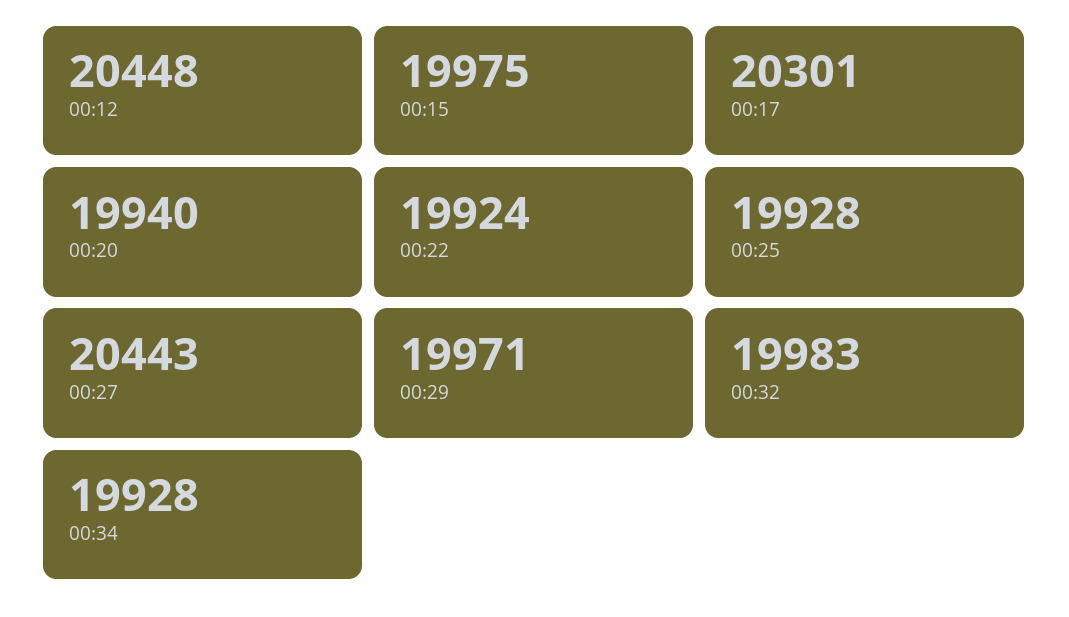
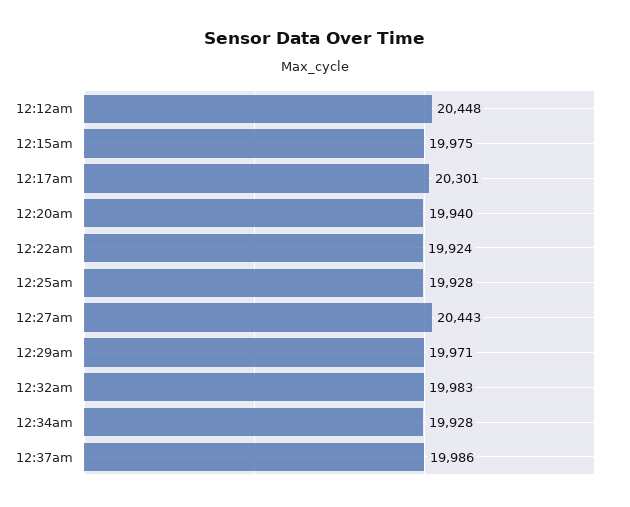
12:37am: none -> 19986

